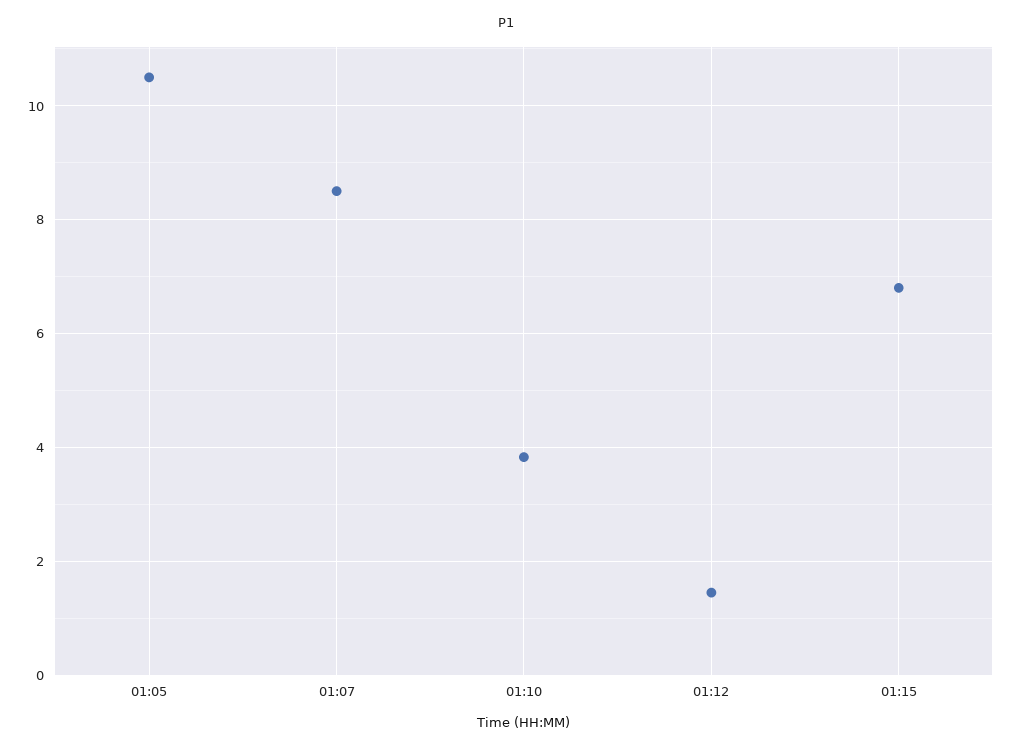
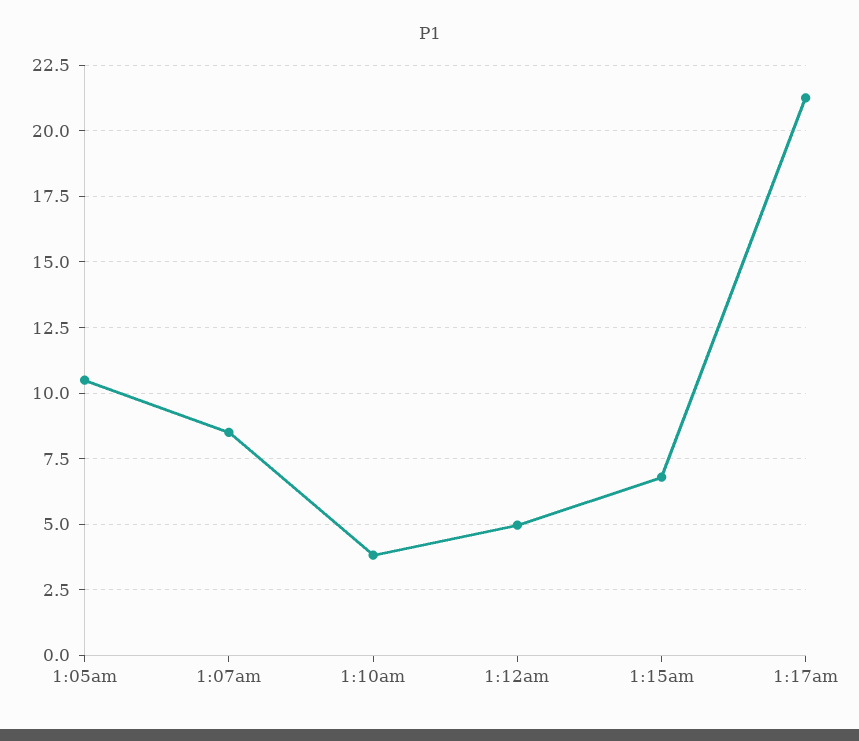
01:12: 1.4 -> 5
1:17am: none -> 21.25

